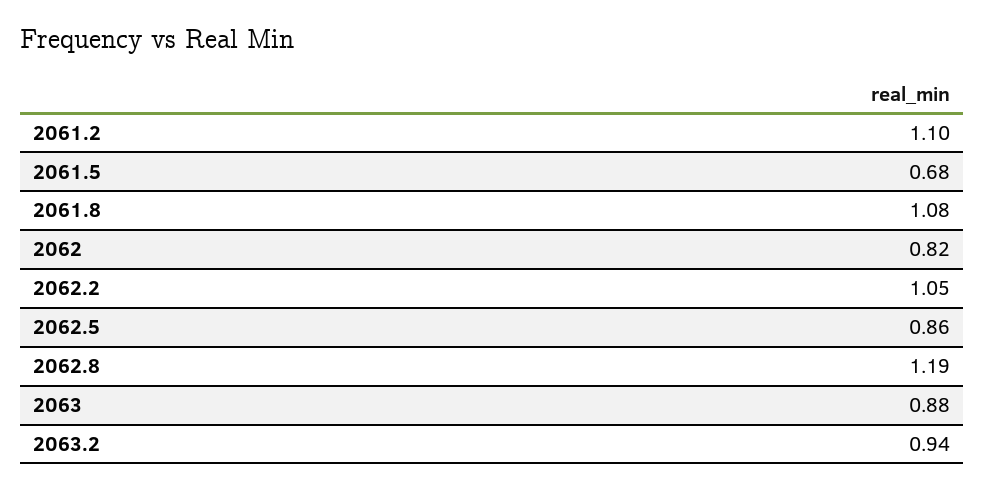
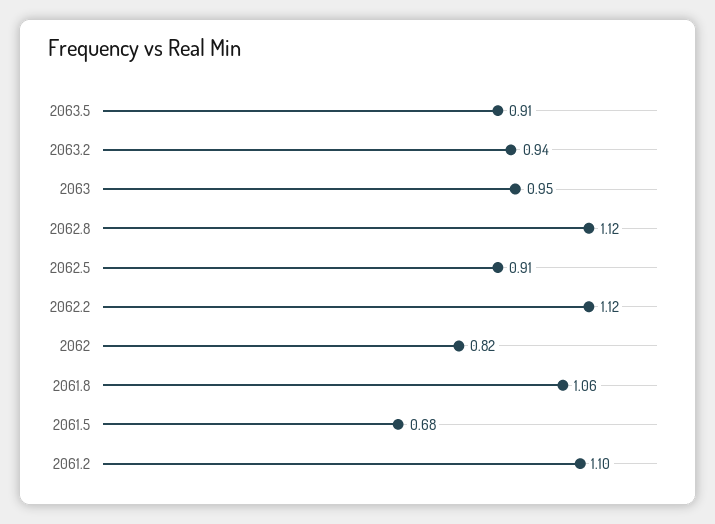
2061.8: 1.08 -> 1.06
2062.2: 1.05 -> 1.12
2062.5: 0.86 -> 0.91
2062.8: 1.19 -> 1.12
2063: 0.88 -> 0.95
2063.5: none -> 0.91

